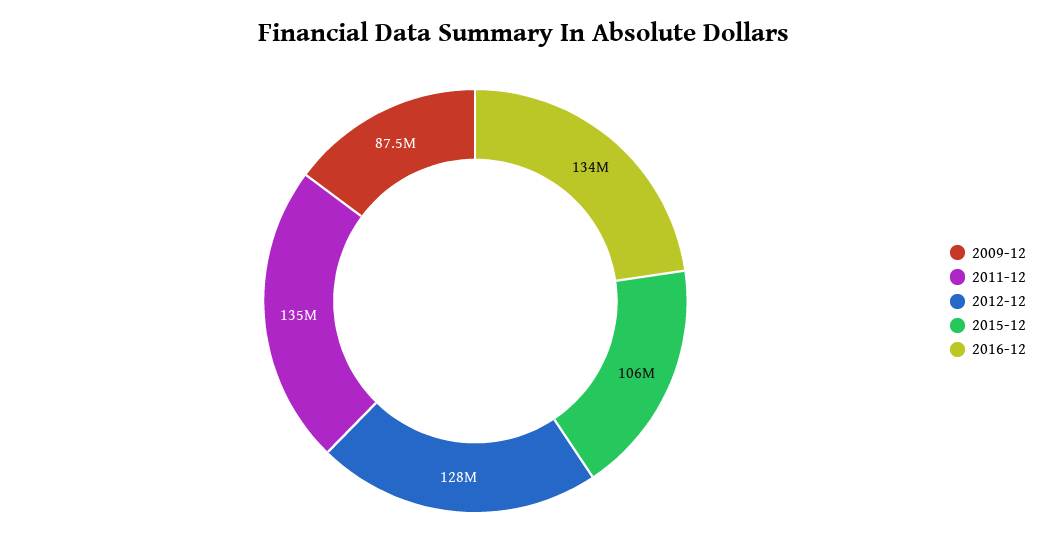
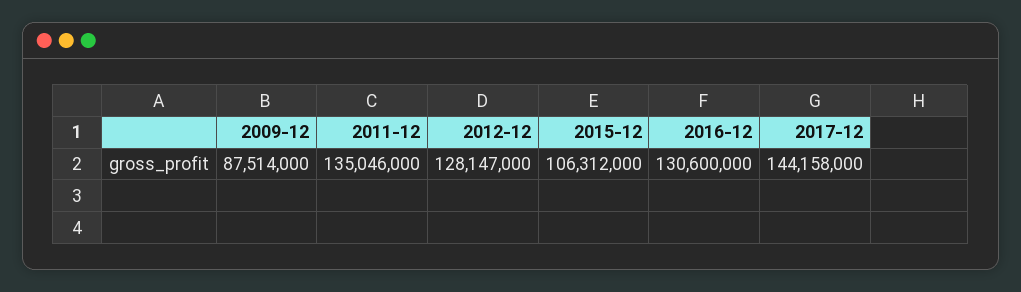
2016-12: 134000000 -> 130600000
2017-12: none -> 144158000

